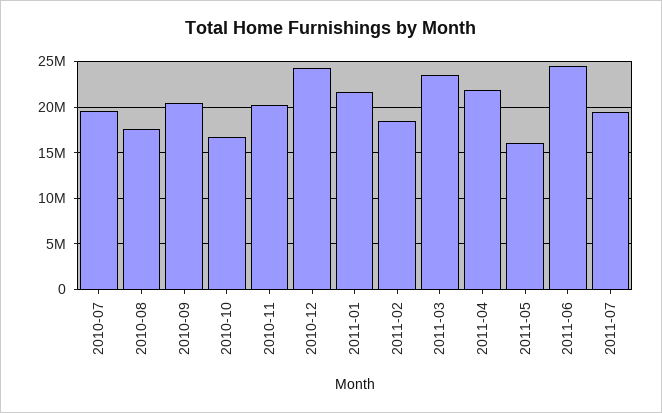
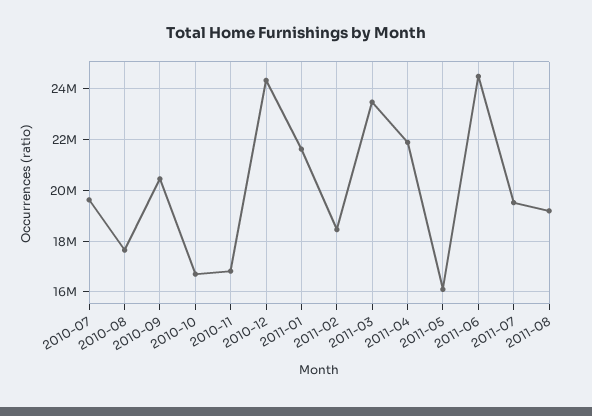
2010-11: 20000000 -> 16750000
2011-08: none -> 19250000

